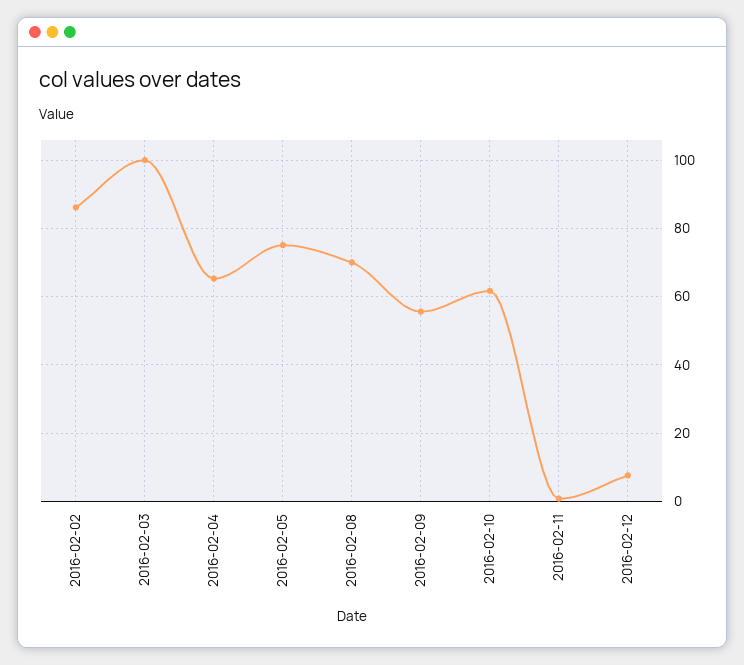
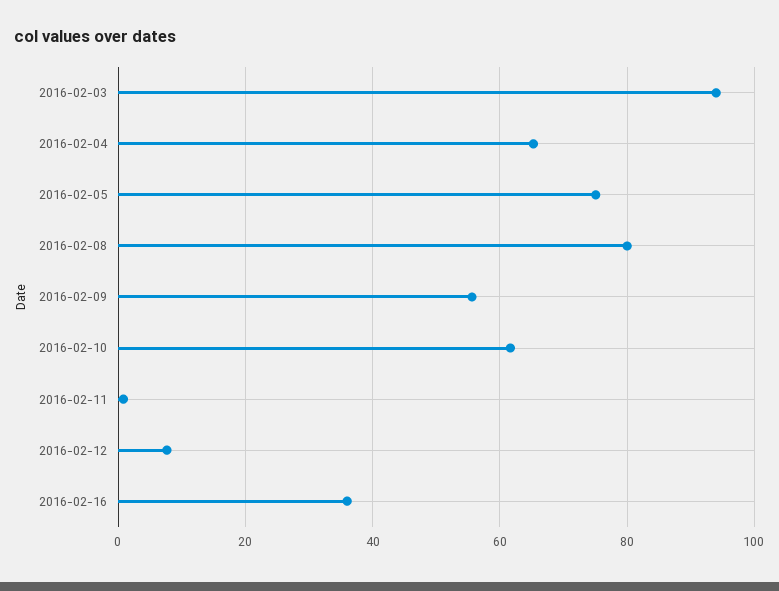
2016-02-02: 86 -> none
2016-02-03: 100 -> 94
2016-02-08: 70 -> 80
2016-02-16: none -> 36

